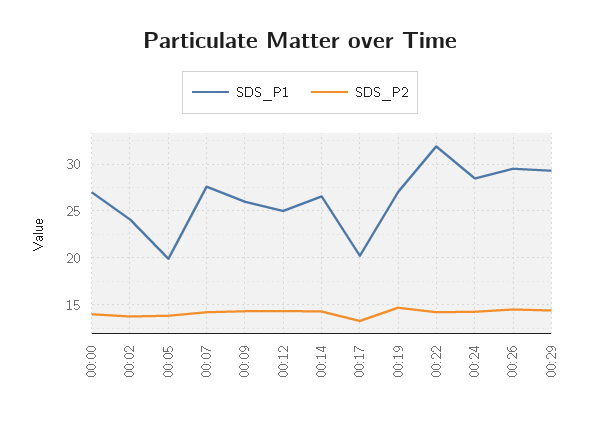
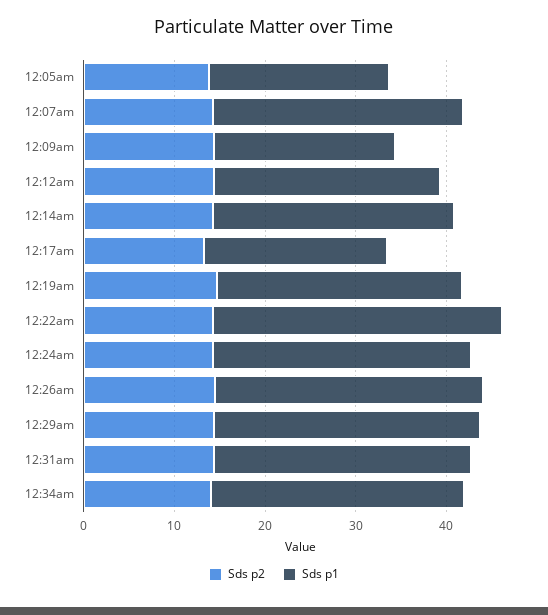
SDS_P1, 00:00: 27 -> none
SDS_P2, 00:00: 14 -> none
SDS_P1, 00:02: 24 -> none
SDS_P2, 00:02: 14 -> none
SDS_P1, 00:09: 26 -> 20
SDS_P2, 12:31am: none -> 14
SDS_P1, 12:31am: none -> 28
SDS_P2, 12:34am: none -> 14
SDS_P1, 12:34am: none -> 28

